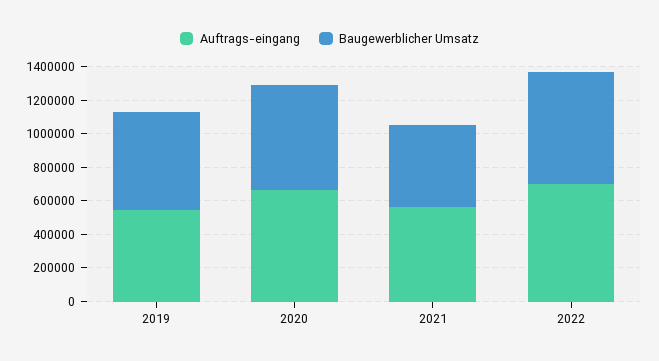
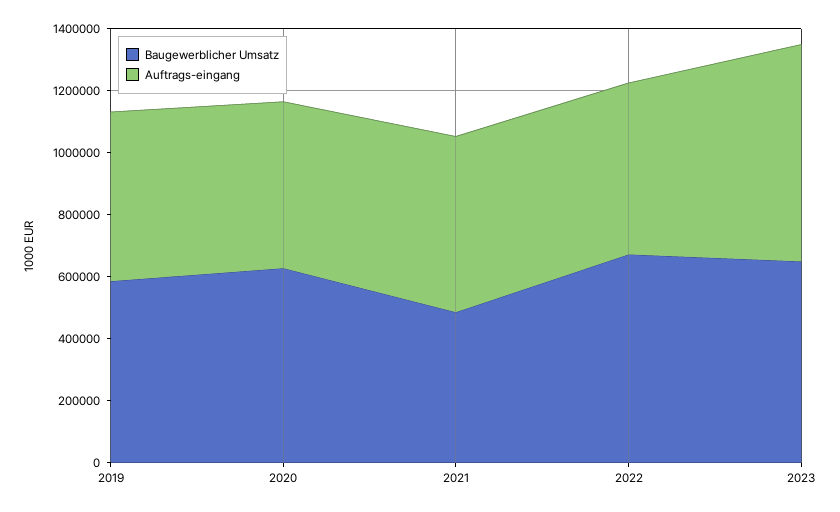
Auftrags-eingang, 2020: 650000 -> 550000
Auftrags-eingang, 2022: 700000 -> 550000
Baugewerblicher Umsatz, 2023: none -> 650000
Auftrags-eingang, 2023: none -> 700000

